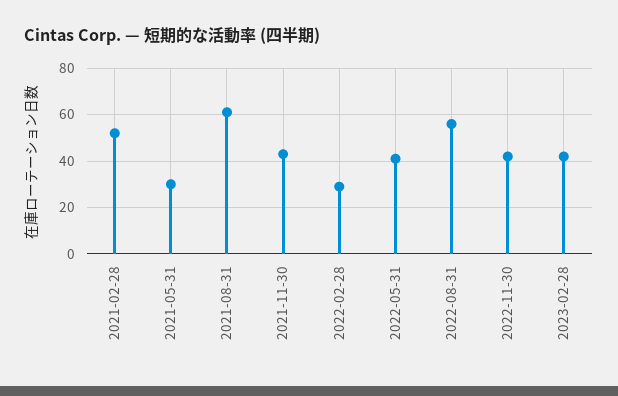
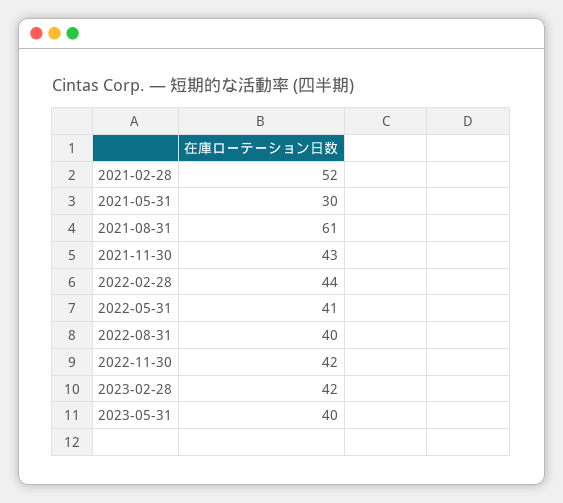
2022-02-28: 30 -> 44
2022-08-31: 55 -> 40
2023-05-31: none -> 40

